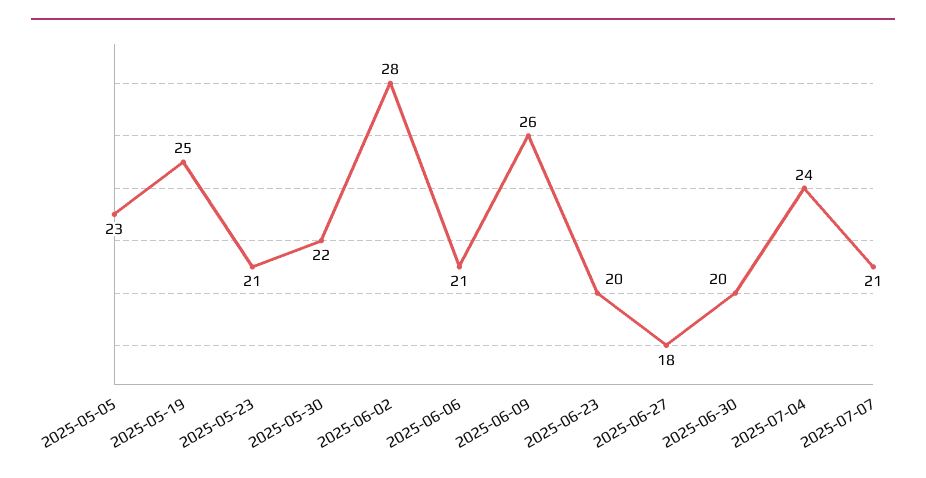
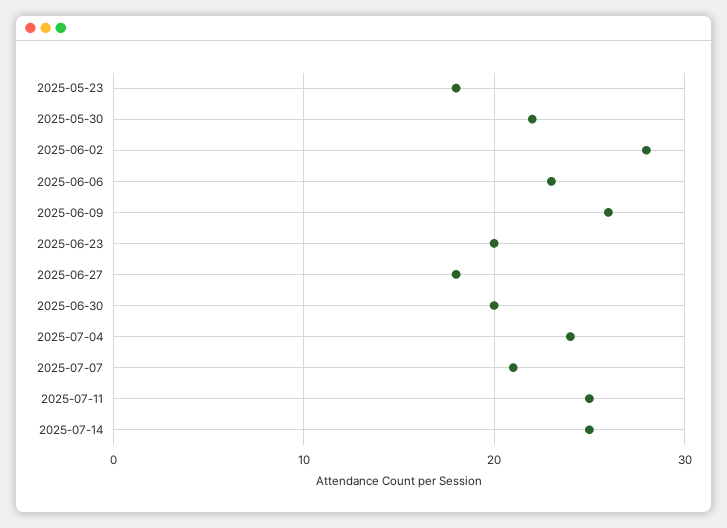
2025-05-05: 23 -> none
2025-05-19: 25 -> none
2025-05-23: 21 -> 18
2025-06-06: 21 -> 23
2025-07-11: none -> 25
2025-07-14: none -> 25

